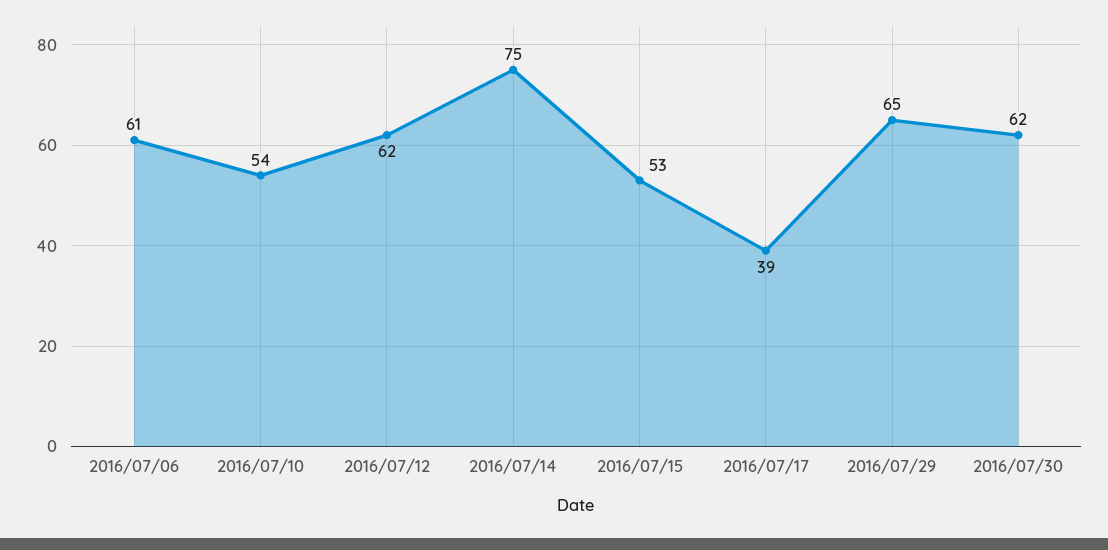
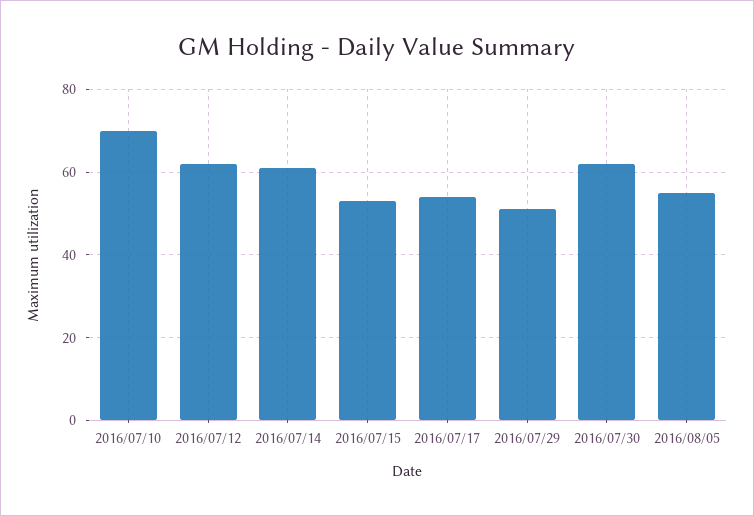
2016/07/06: 61 -> none
2016/07/10: 54 -> 70
2016/07/14: 75 -> 60
2016/07/17: 39 -> 55
2016/07/29: 65 -> 50
2016/08/05: none -> 55

